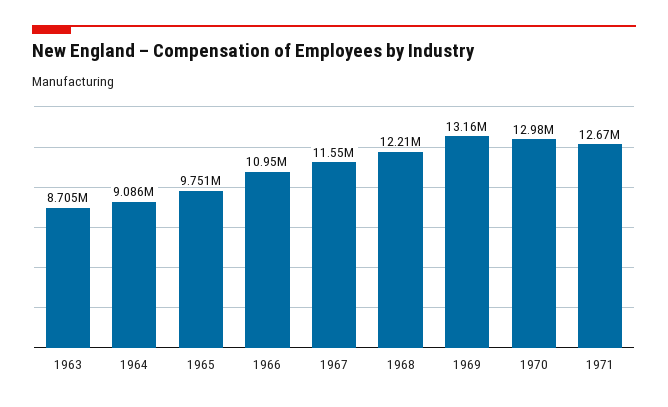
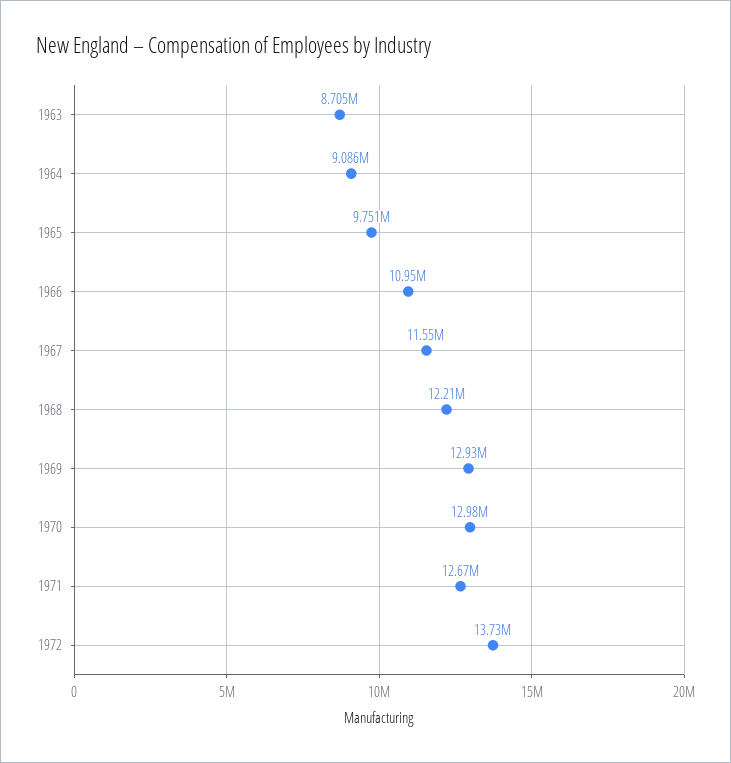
1969: 13160000 -> 12930000
1972: none -> 13730000

